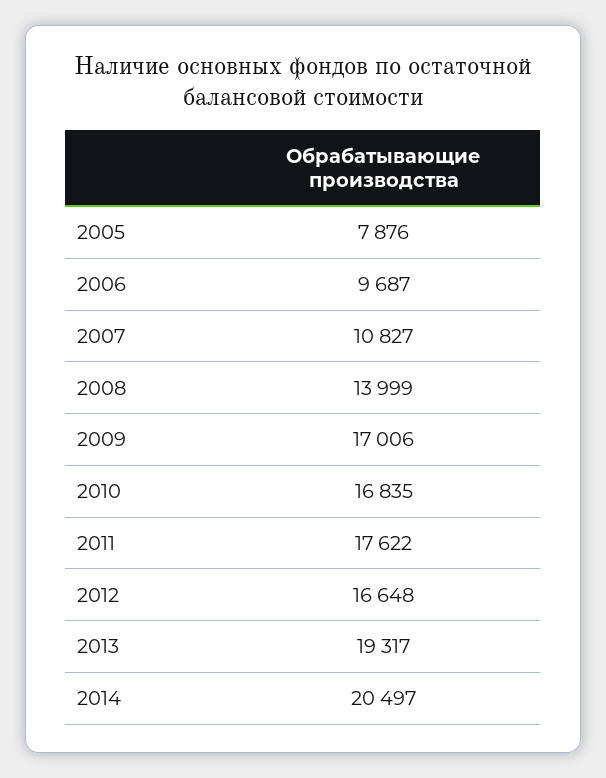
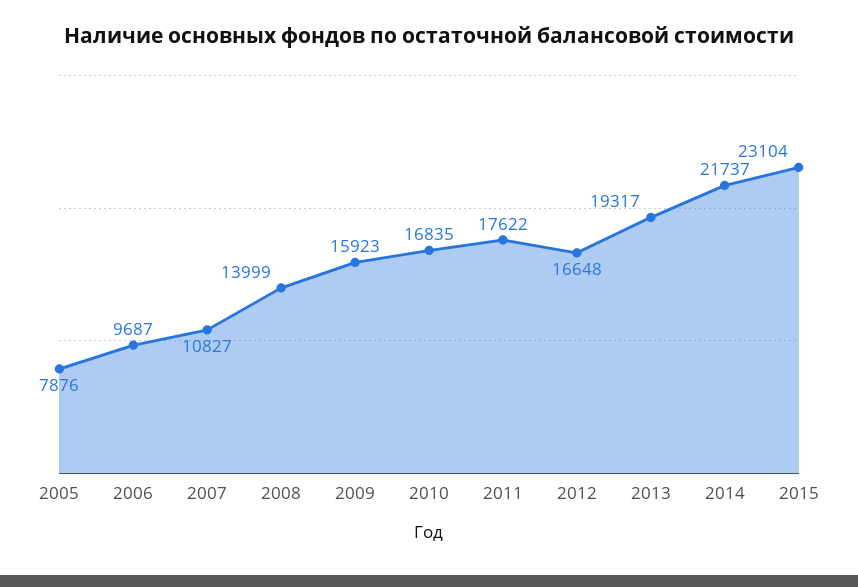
2009: 17006 -> 15923
2014: 20497 -> 21737
2015: none -> 23104

